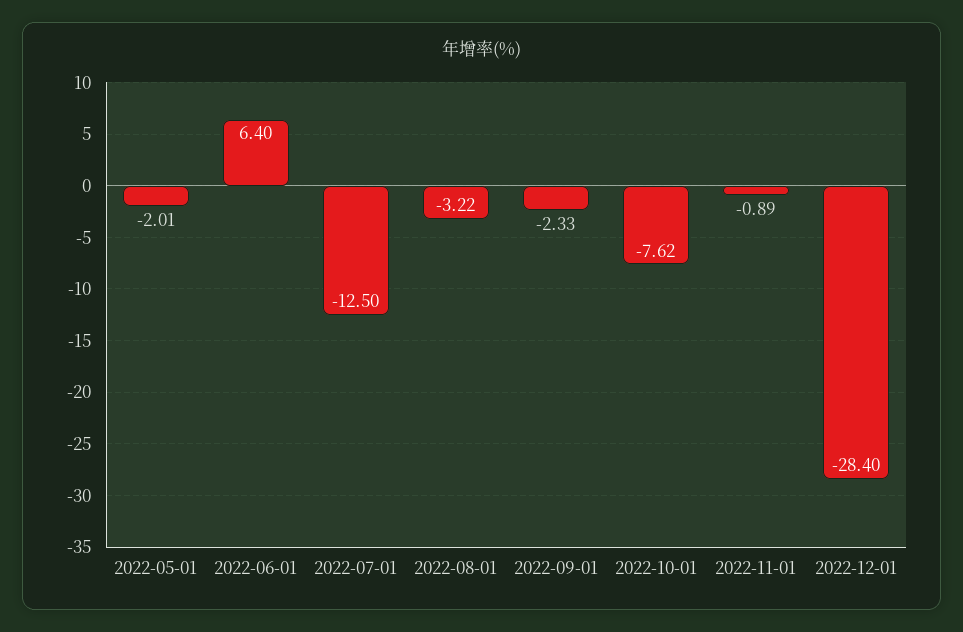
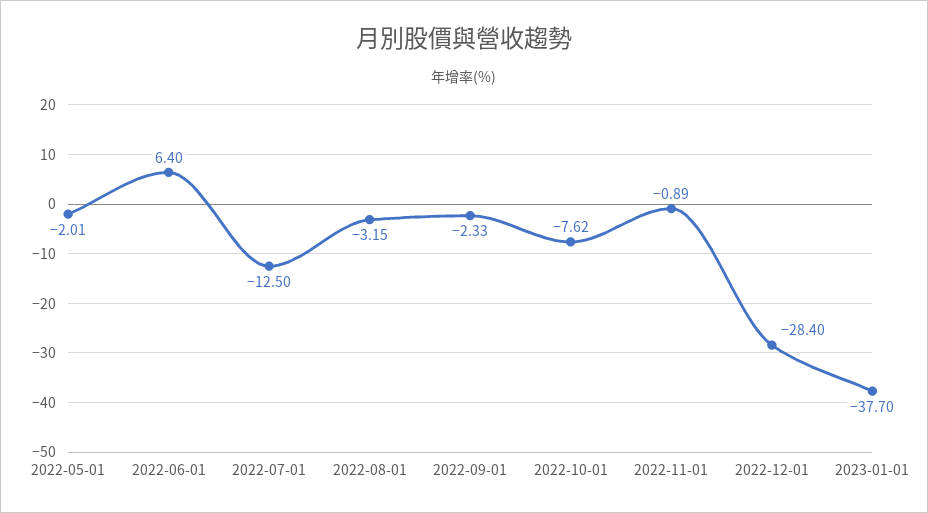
2022-08-01: -3.22 -> -3.15
2023-01-01: none -> -37.7

